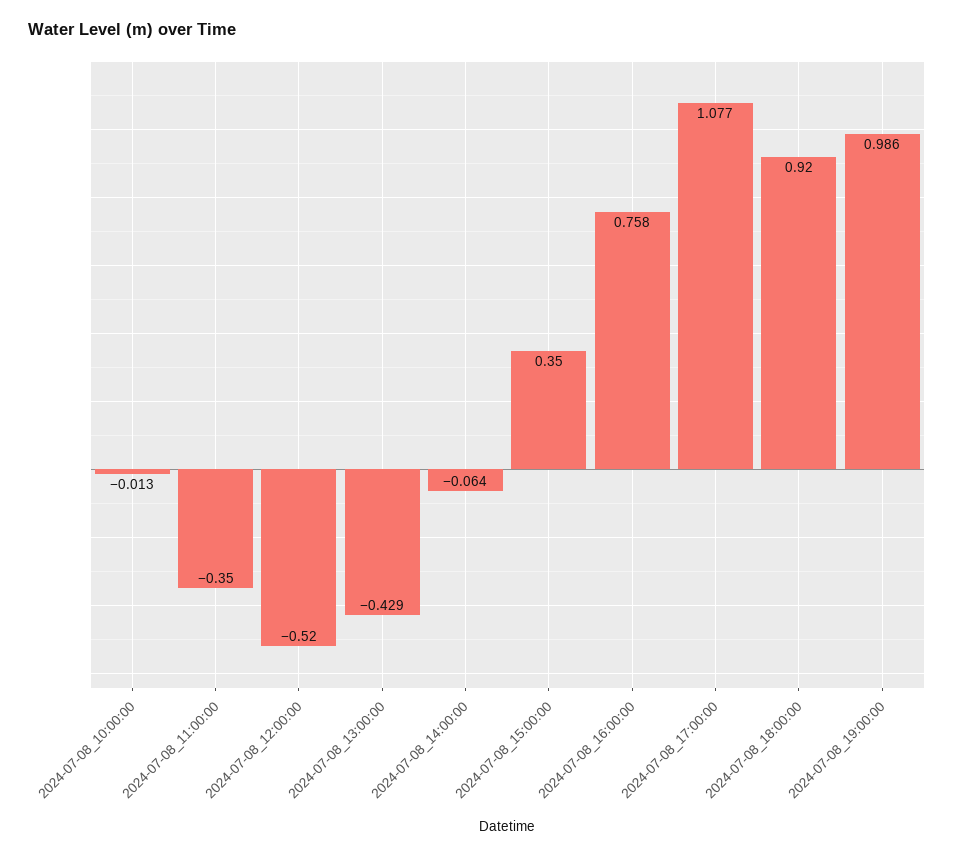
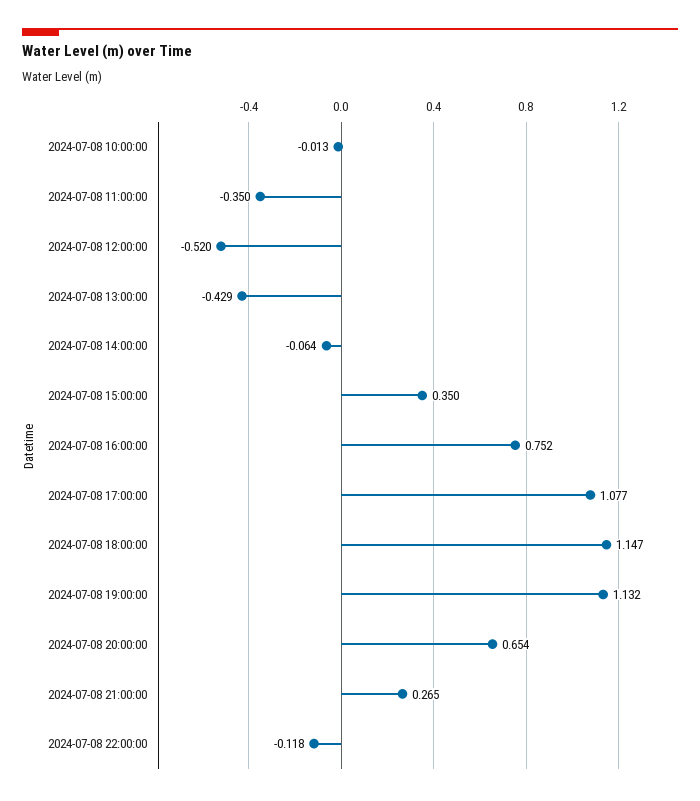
2024-07-08_16:00:00: 0.758 -> 0.752
2024-07-08_18:00:00: 0.92 -> 1.147
2024-07-08_19:00:00: 0.986 -> 1.132
2024-07-08 20:00:00: none -> 0.654
2024-07-08 21:00:00: none -> 0.265
2024-07-08 22:00:00: none -> -0.118

